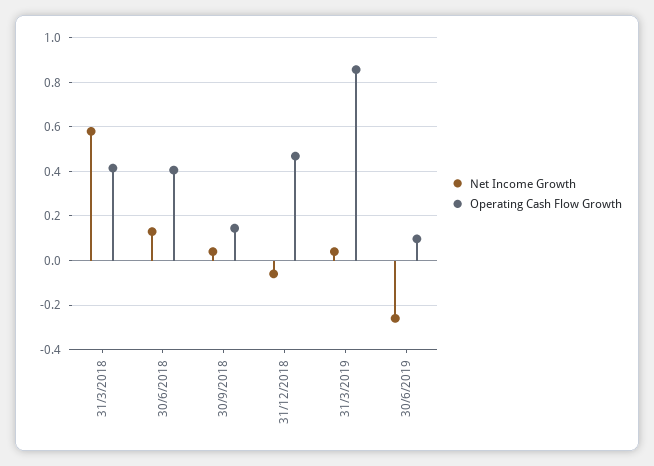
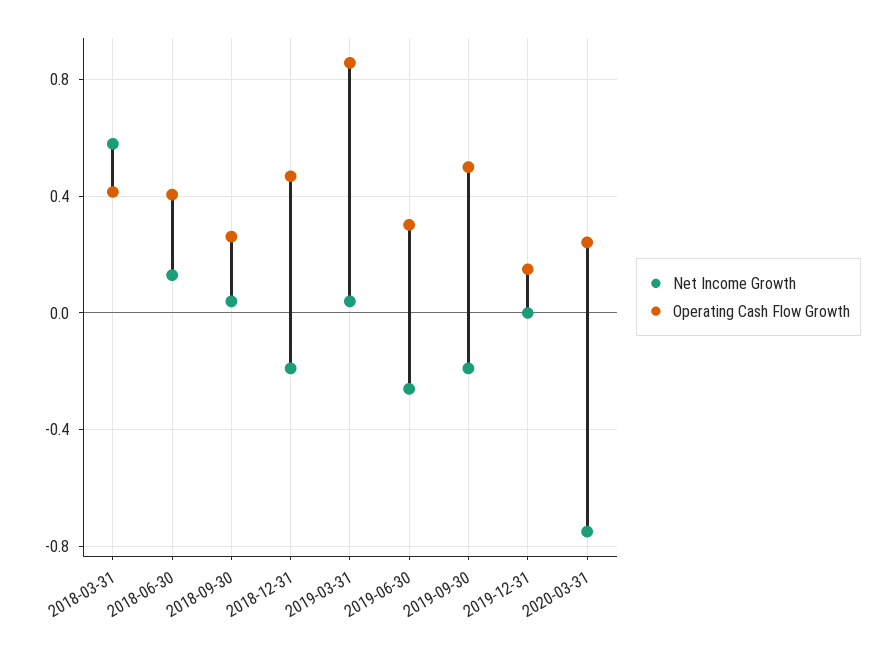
Operating Cash Flow Growth, 30/9/2018: 0.15 -> 0.25
Net Income Growth, 31/12/2018: -0.05 -> -0.2
Operating Cash Flow Growth, 30/6/2019: 0.1 -> 0.3
Net Income Growth, 2019-09-30: none -> -0.2
Operating Cash Flow Growth, 2019-09-30: none -> 0.5
Net Income Growth, 2019-12-31: none -> 0
Operating Cash Flow Growth, 2019-12-31: none -> 0.15
Net Income Growth, 2020-03-31: none -> -0.75
Operating Cash Flow Growth, 2020-03-31: none -> 0.25

